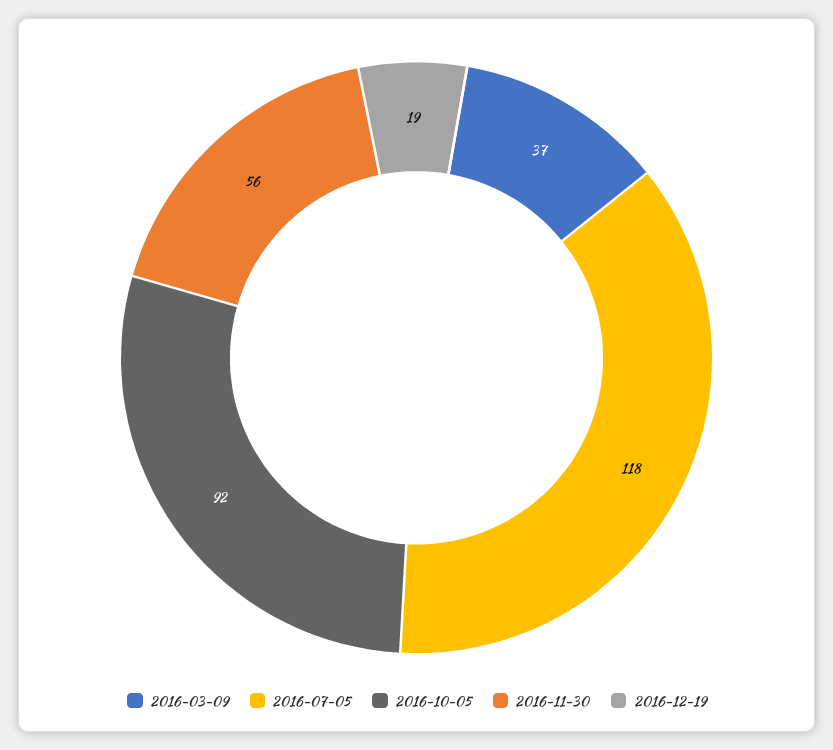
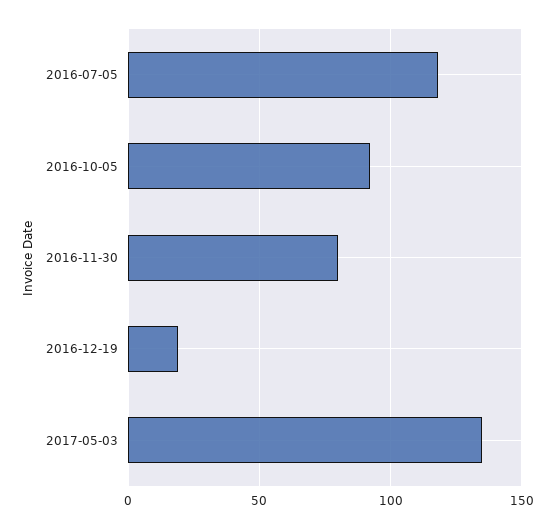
2016-03-09: 37 -> none
2016-11-30: 56 -> 80
2017-05-03: none -> 135

